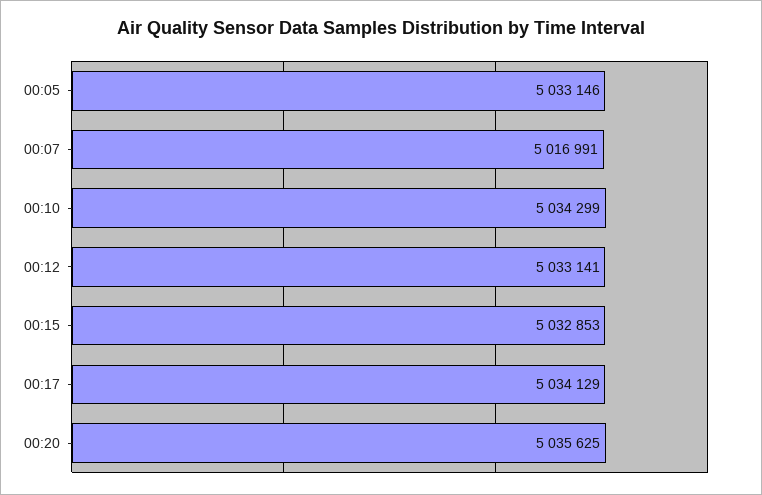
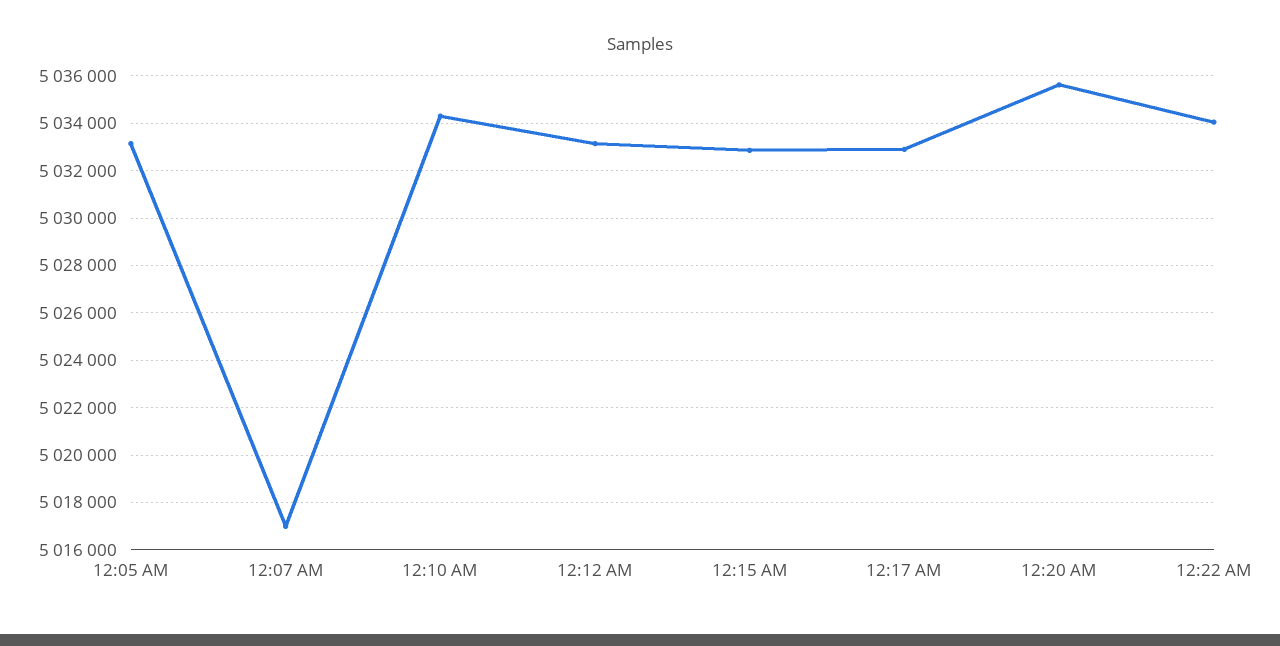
00:17: 5034129 -> 5033000
12:22 AM: none -> 5034000

